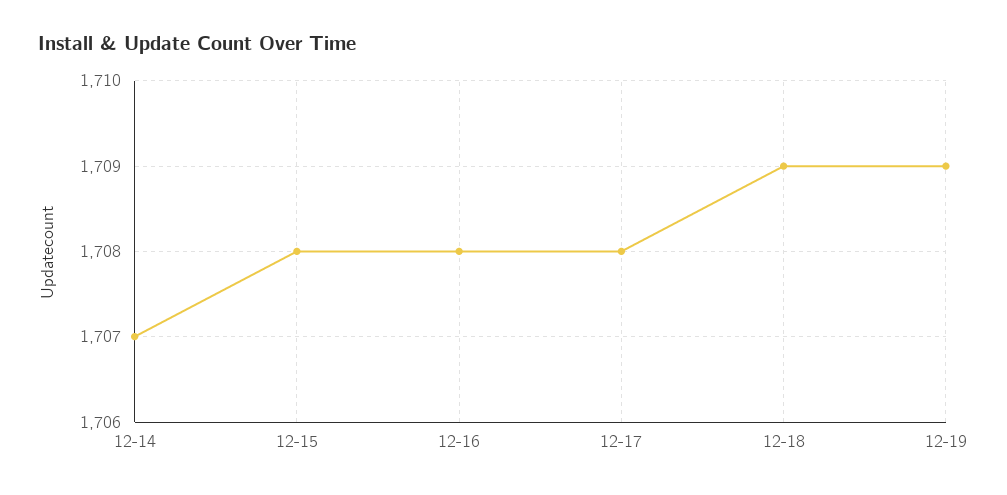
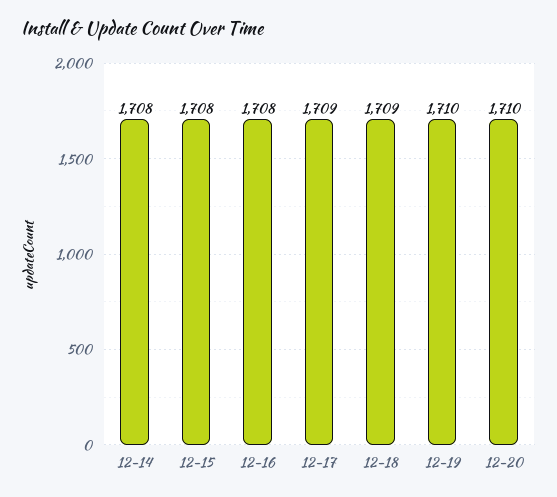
12-14: 1707 -> 1708
12-17: 1708 -> 1709
12-19: 1709 -> 1710
12-20: none -> 1710

